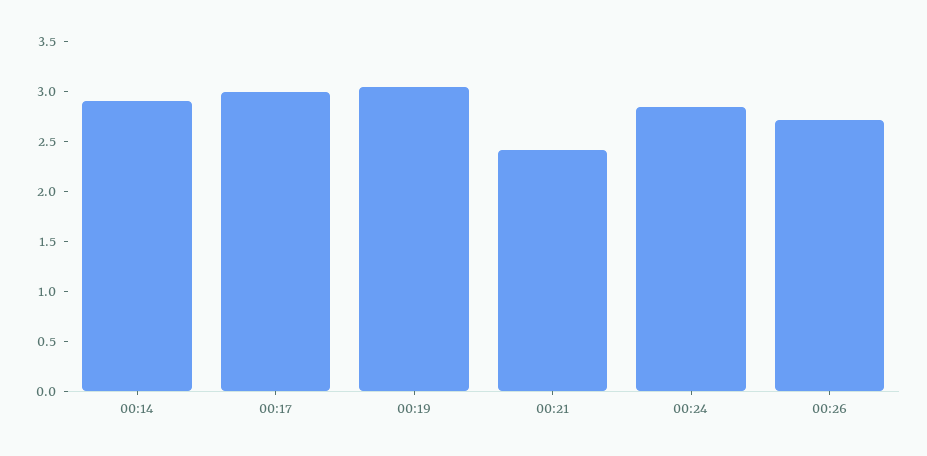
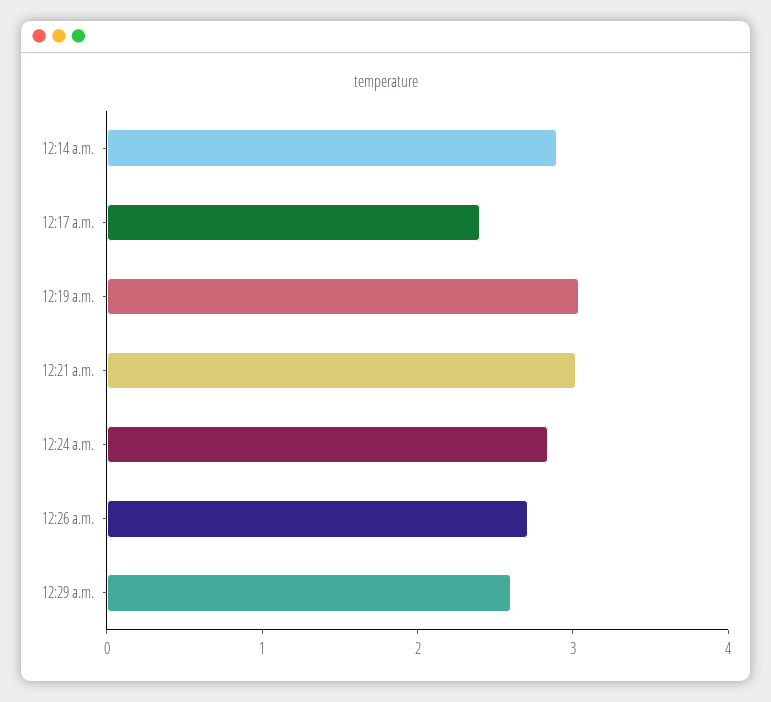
00:17: 3 -> 2.4
00:21: 2.4 -> 3
12:29 a.m.: none -> 2.6

